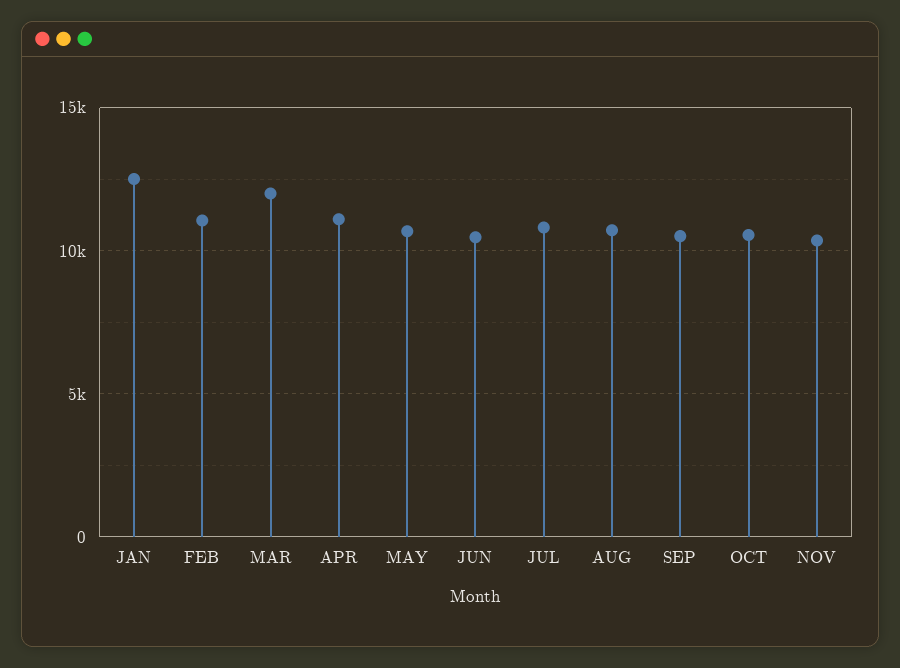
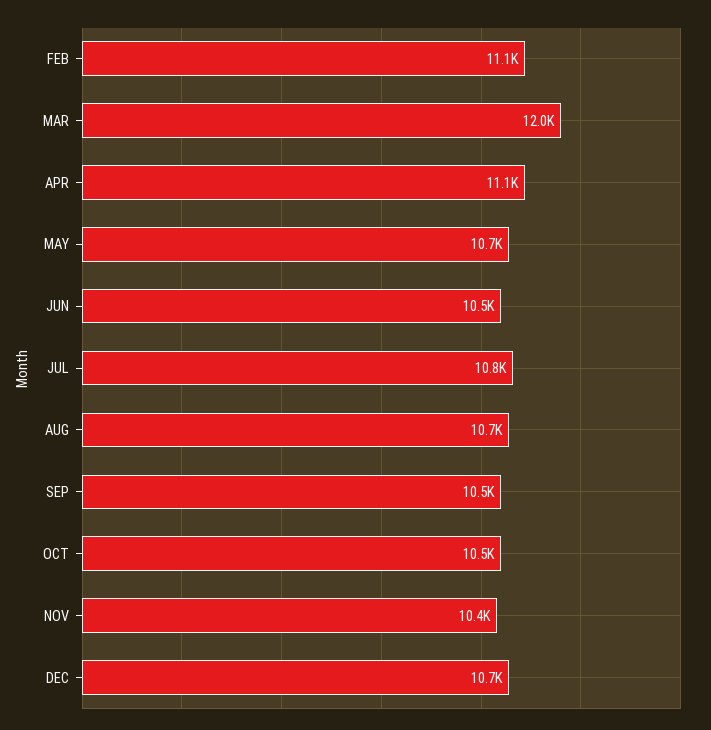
JAN: 12500 -> none
DEC: none -> 10700

